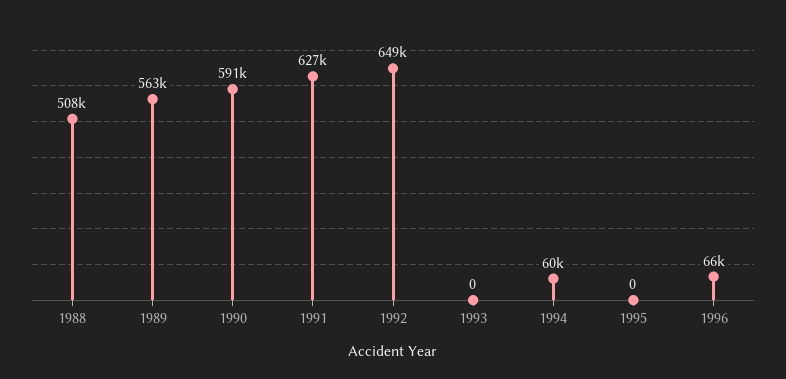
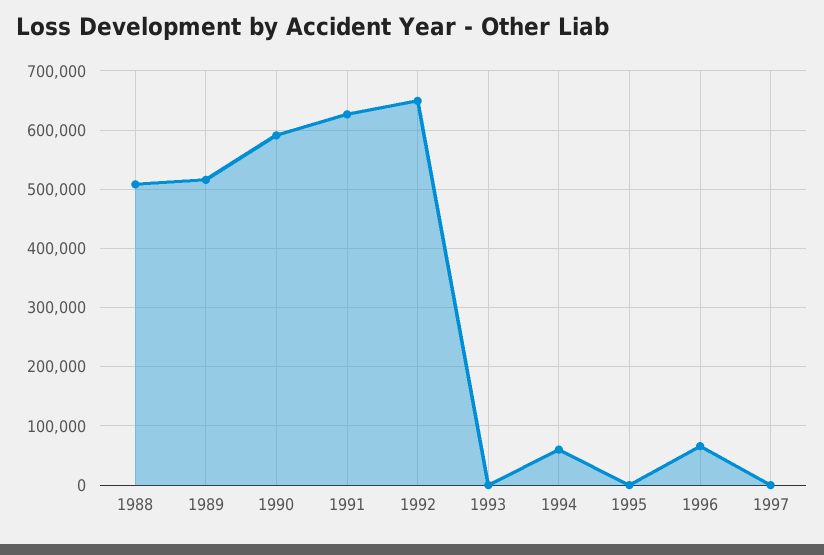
1989: 563000 -> 520000
1997: none -> 0

